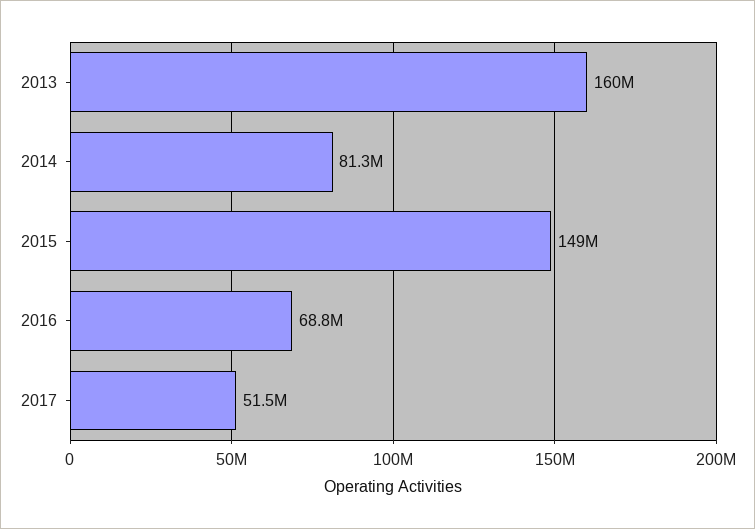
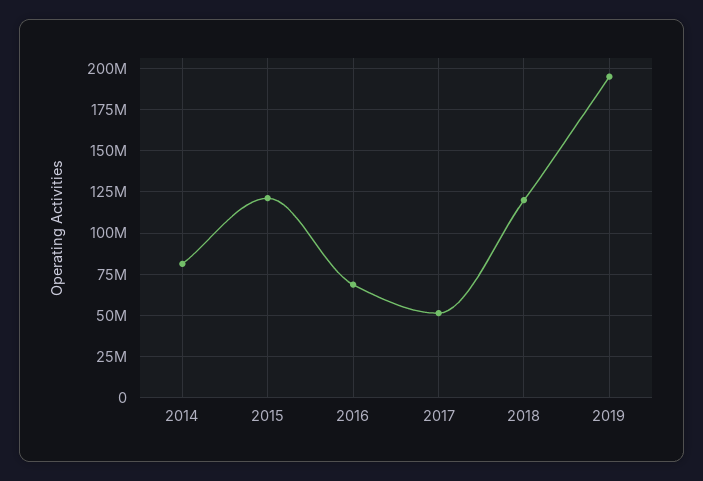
2013: 160000000 -> none
2015: 149000000 -> 120000000
2018: none -> 120000000
2019: none -> 195000000

